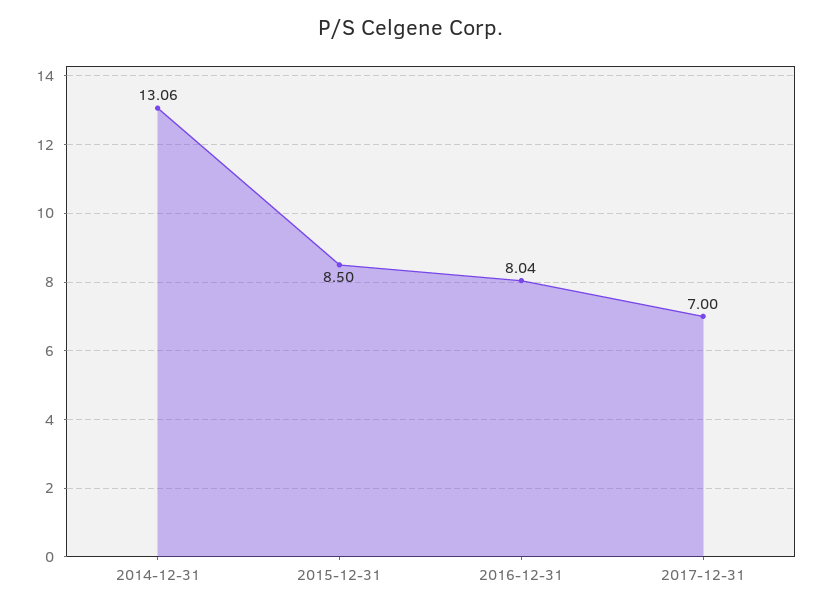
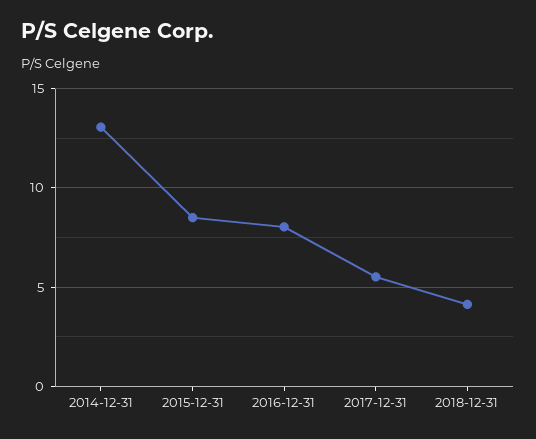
2017-12-31: 7 -> 5.5
2018-12-31: none -> 4

